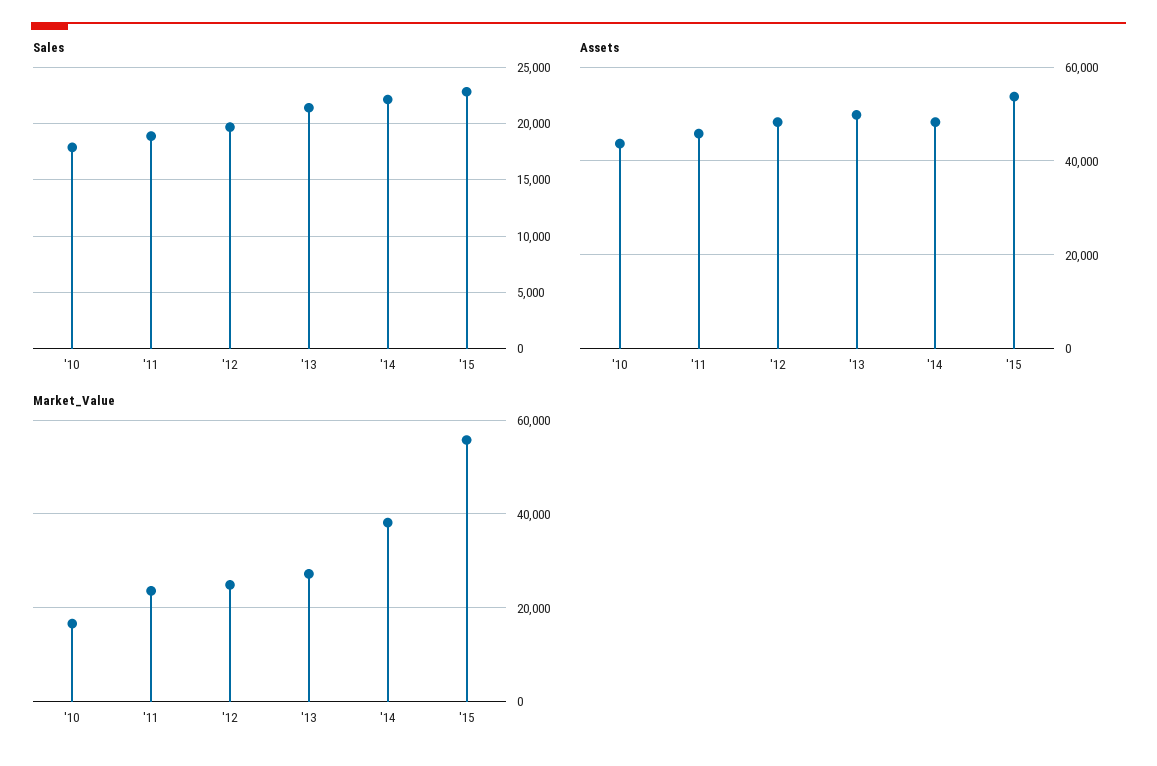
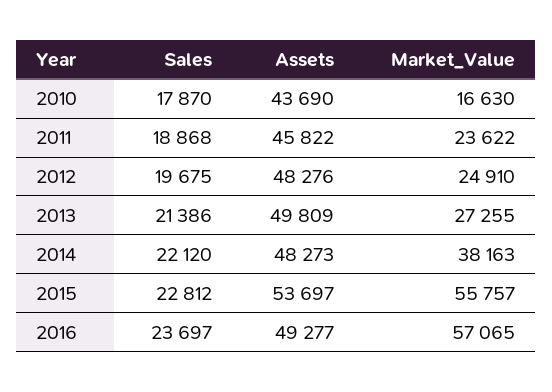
Sales, 2016: none -> 23697
Assets, 2016: none -> 49277
Market_Value, 2016: none -> 57065

